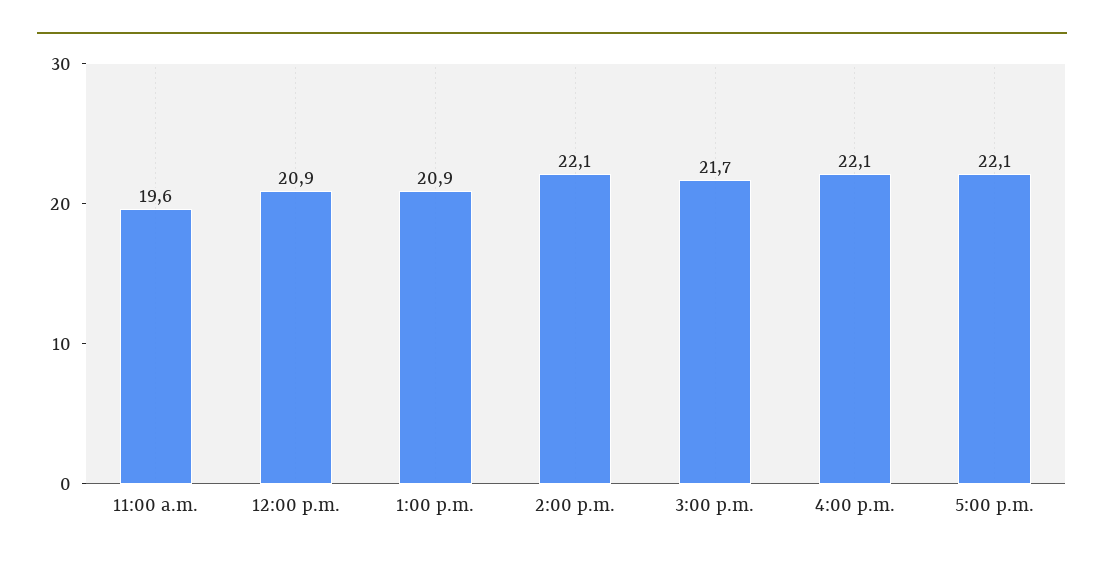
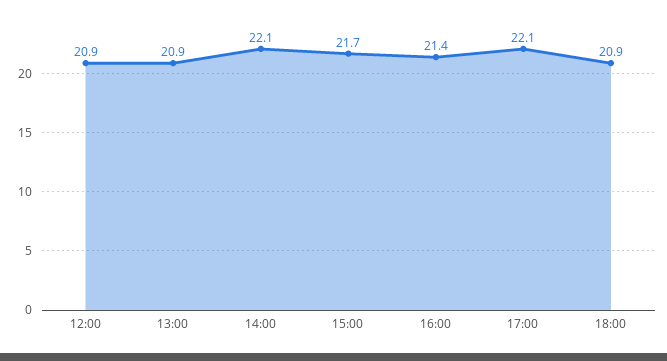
11:00 a.m.: 19.6 -> none
4:00 p.m.: 22.1 -> 21.4
18:00: none -> 20.9

